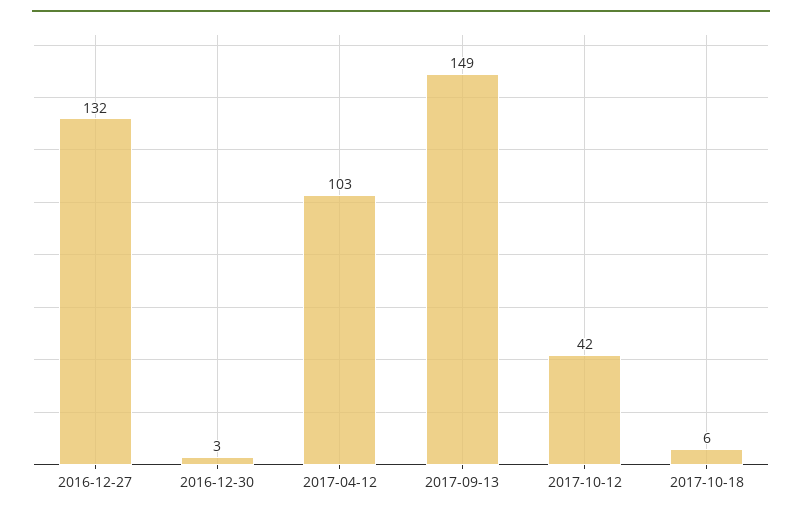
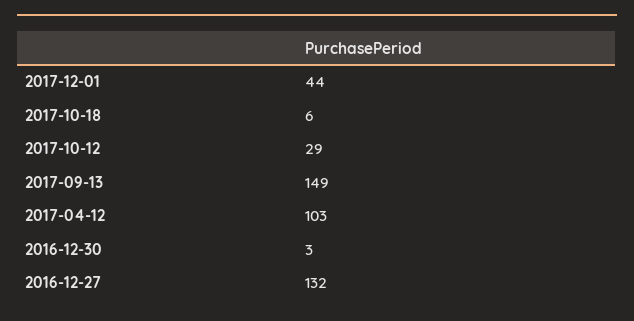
2017-10-12: 42 -> 29
2017-12-01: none -> 44

